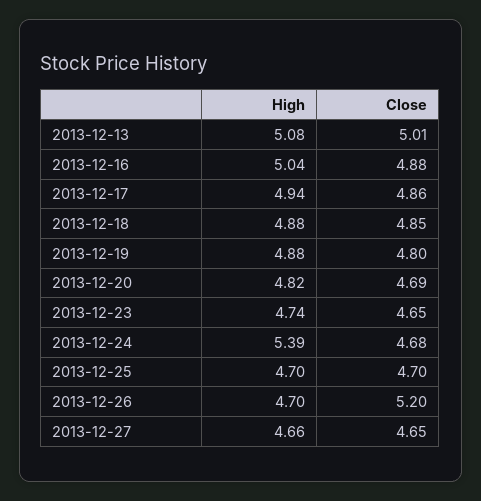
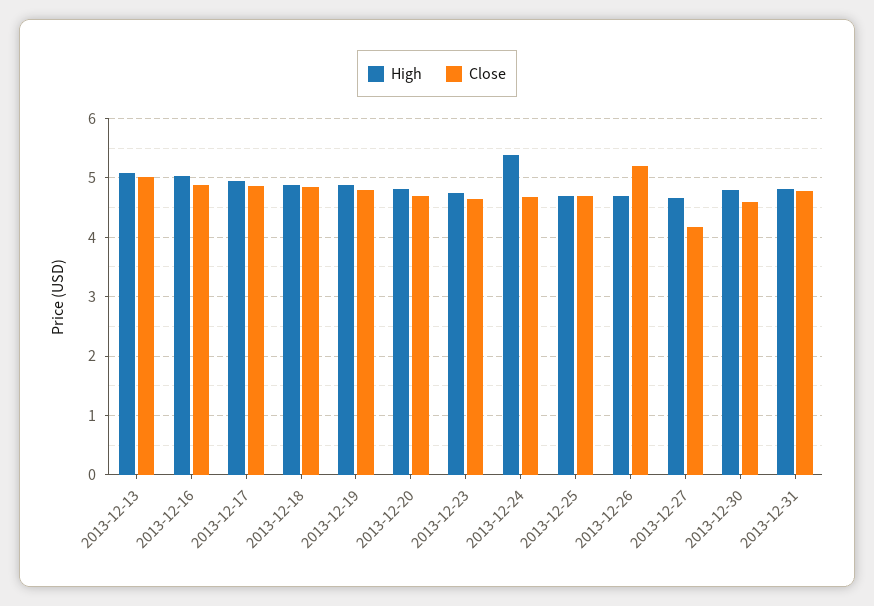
Close, 2013-12-27: 4.65 -> 4.2
High, 2013-12-30: none -> 4.8
Close, 2013-12-30: none -> 4.6
High, 2013-12-31: none -> 4.8
Close, 2013-12-31: none -> 4.8

